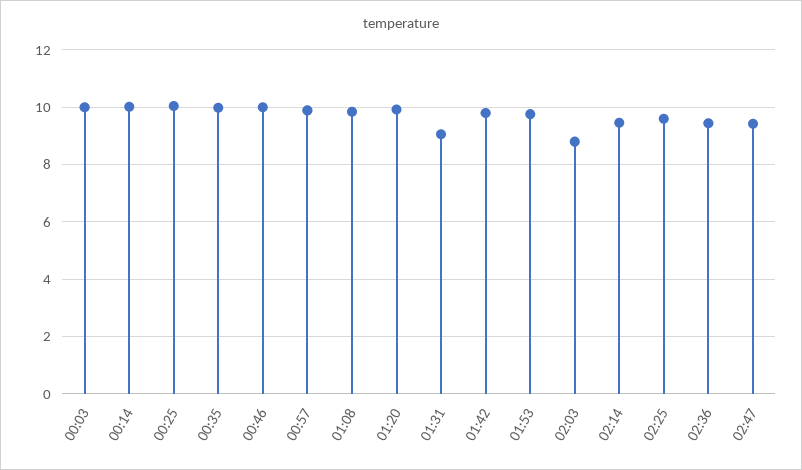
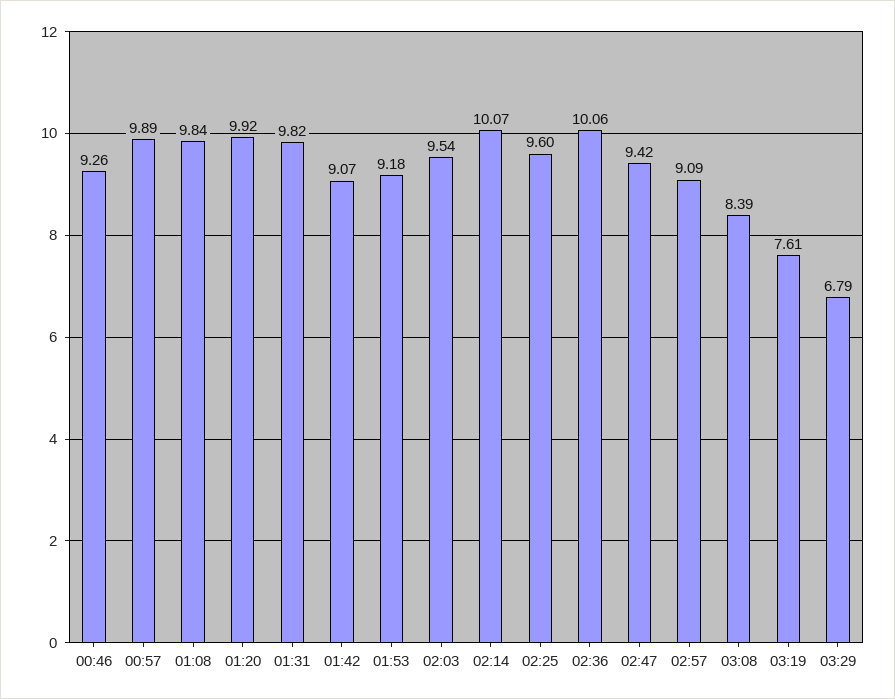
00:03: 10 -> none
00:14: 10 -> none
00:25: 10 -> none
00:35: 10 -> none
00:46: 10 -> 9.26
01:31: 9 -> 9.82
01:42: 9.75 -> 9.07
01:53: 9.75 -> 9.18
02:03: 8.75 -> 9.54
02:14: 9.5 -> 10.07
02:36: 9.5 -> 10.06
02:57: none -> 9.09
03:08: none -> 8.39
03:19: none -> 7.61
03:29: none -> 6.79

